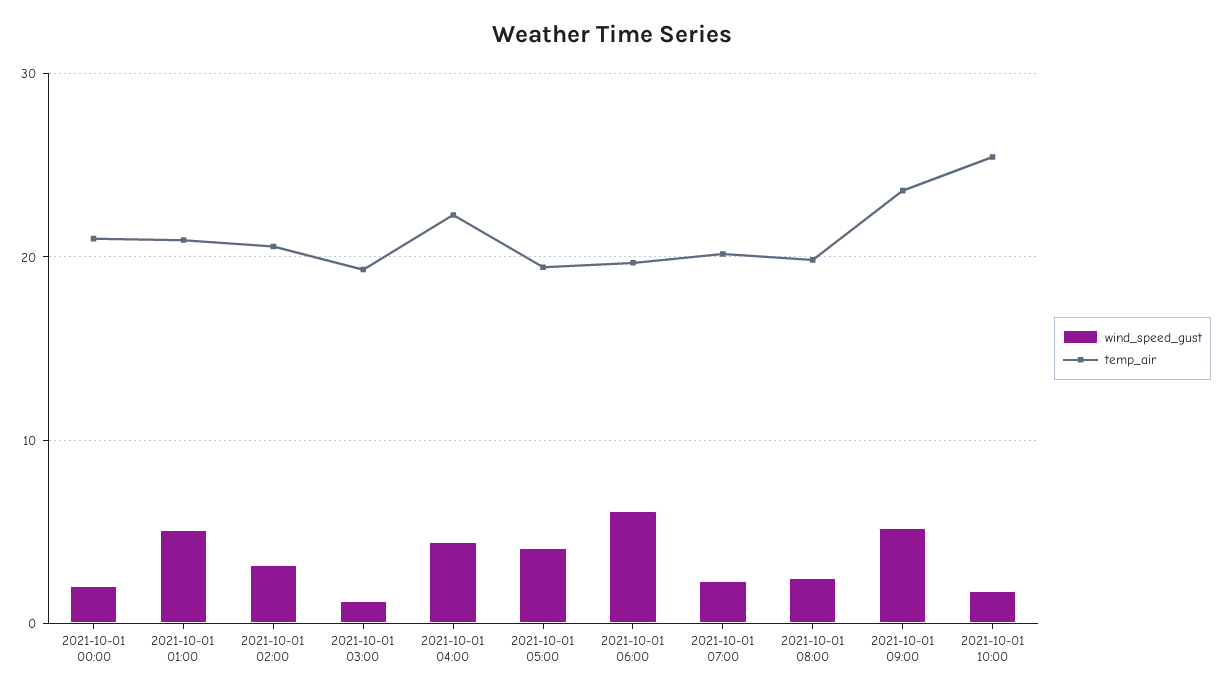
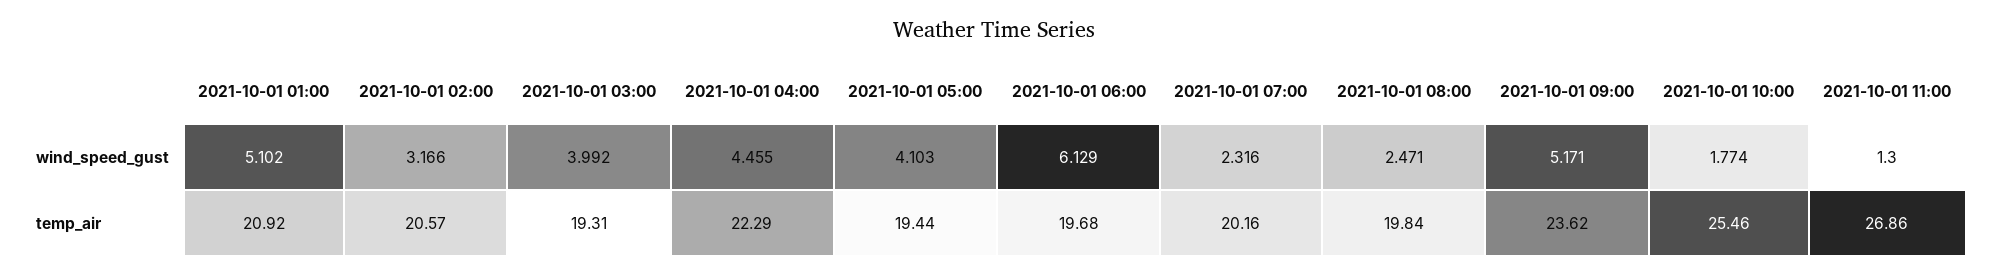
wind_speed_gust, 2021-10-01 00:00: 2 -> none
temp_air, 2021-10-01 00:00: 21 -> none
wind_speed_gust, 2021-10-01 03:00: 1 -> 3.992
wind_speed_gust, 2021-10-01 11:00: none -> 1.3
temp_air, 2021-10-01 11:00: none -> 26.86

